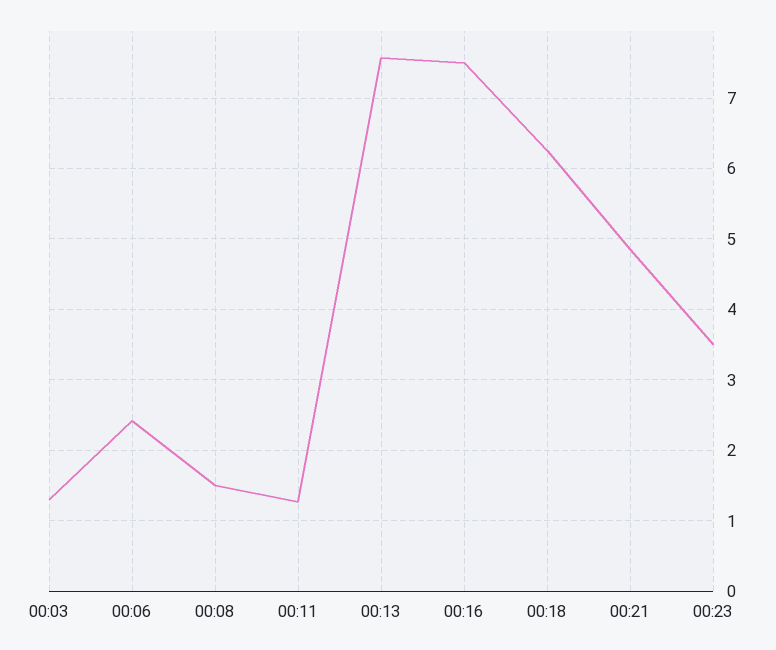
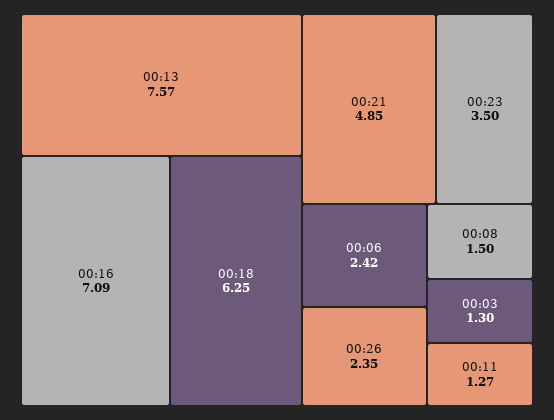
00:16: 7.5 -> 7.09
00:26: none -> 2.35

